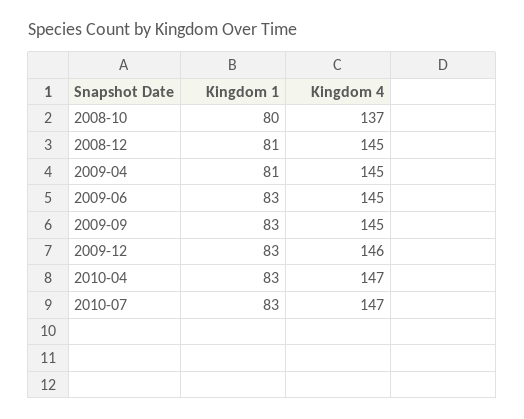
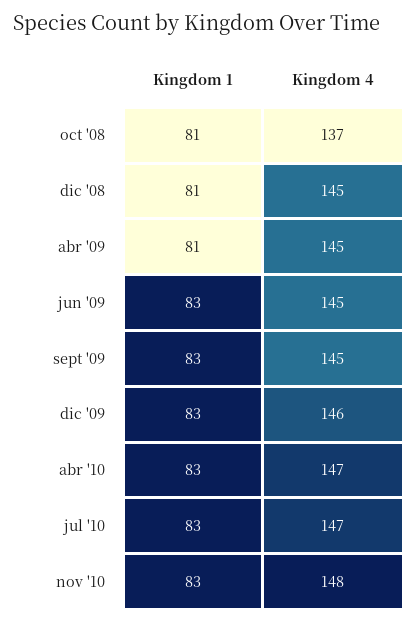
Kingdom 1, 2008-10: 80 -> 81
Kingdom 1, nov '10: none -> 83
Kingdom 4, nov '10: none -> 148

